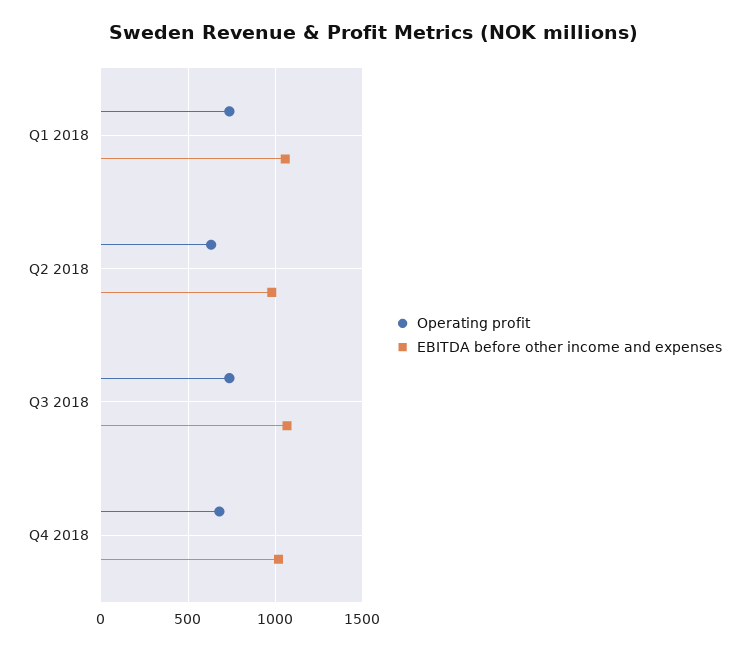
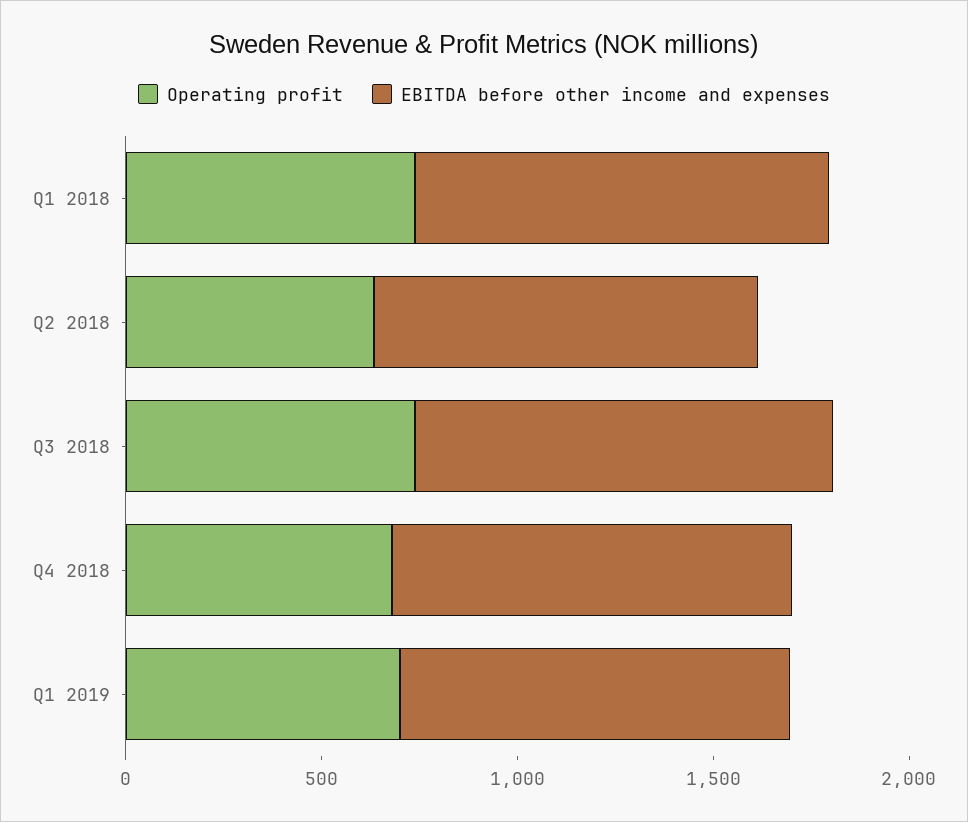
Operating profit, Q1 2019: none -> 700
EBITDA before other income and expenses, Q1 2019: none -> 1000

